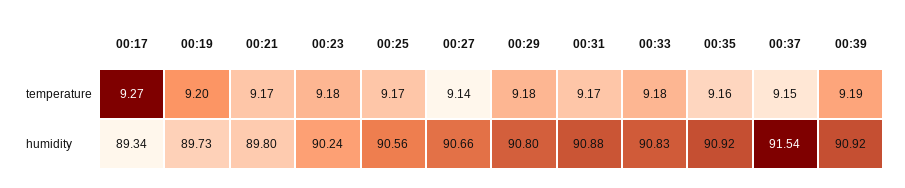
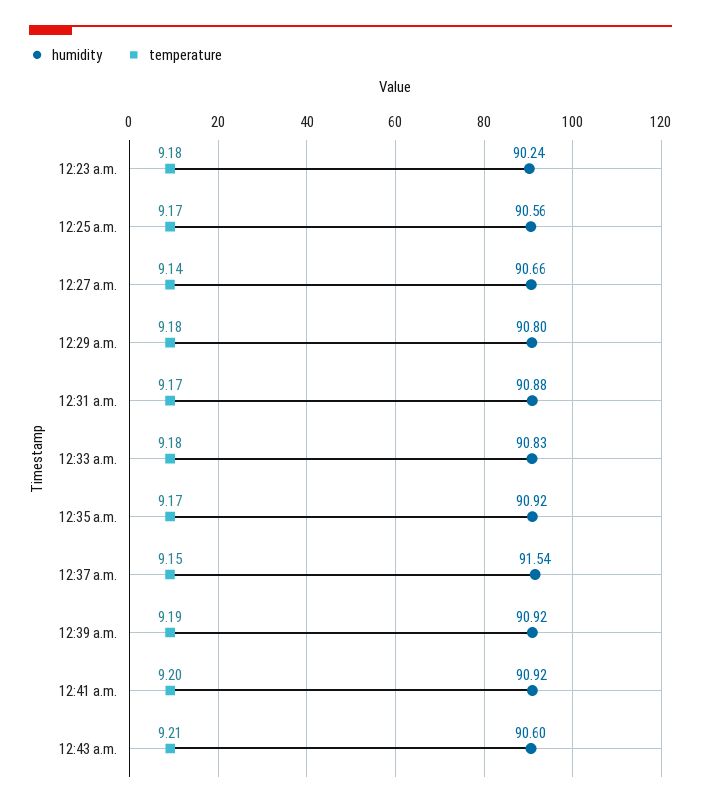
temperature, 00:17: 9.27 -> none
temperature, 00:19: 9.2 -> none
temperature, 00:21: 9.17 -> none
temperature, 00:35: 9.16 -> 9.17
humidity, 00:17: 89.34 -> none
humidity, 00:19: 89.73 -> none
humidity, 00:21: 89.8 -> none
humidity, 12:41 a.m.: none -> 90.92
temperature, 12:41 a.m.: none -> 9.2
humidity, 12:43 a.m.: none -> 90.6
temperature, 12:43 a.m.: none -> 9.21

